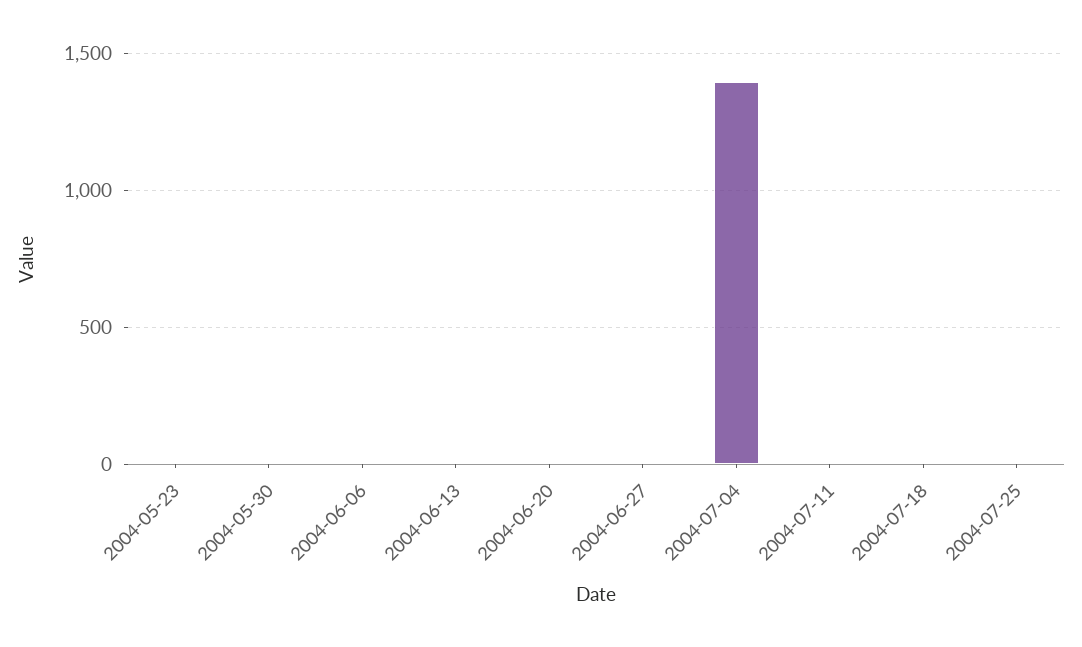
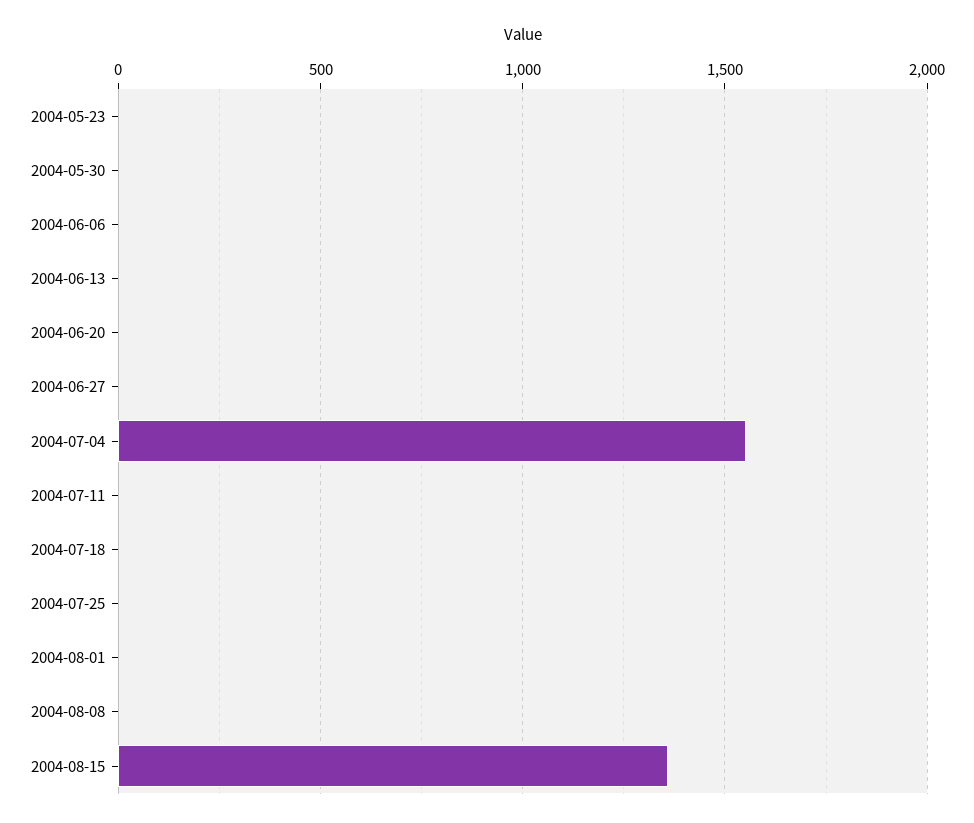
2004-07-04: 1400 -> 1550
2004-08-01: none -> 0
2004-08-08: none -> 0
2004-08-15: none -> 1350

